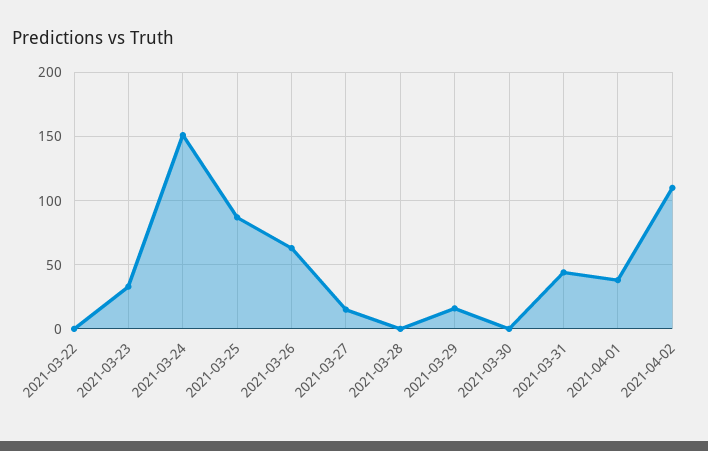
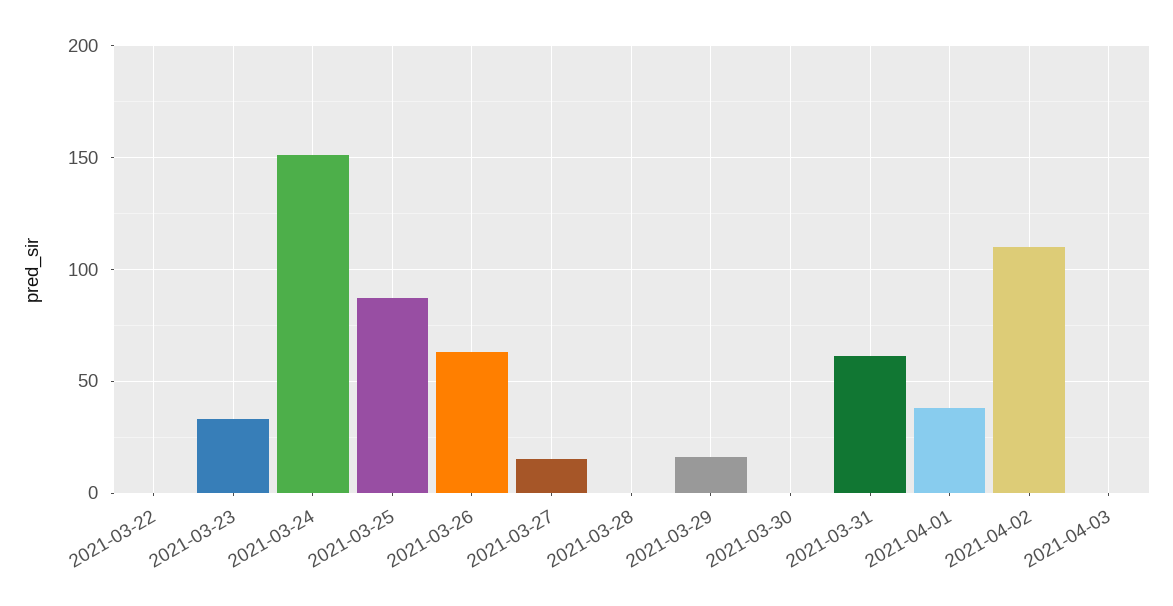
2021-03-31: 45 -> 60
2021-04-03: none -> 0

